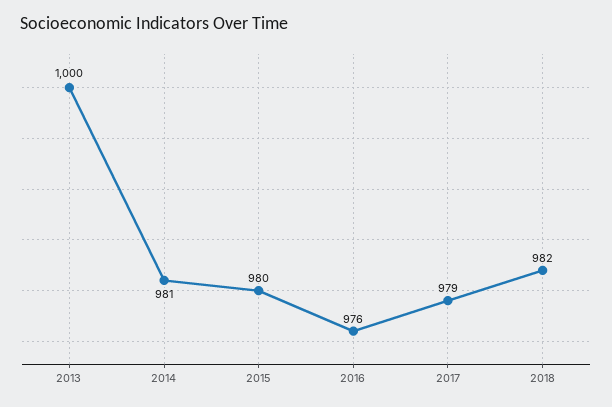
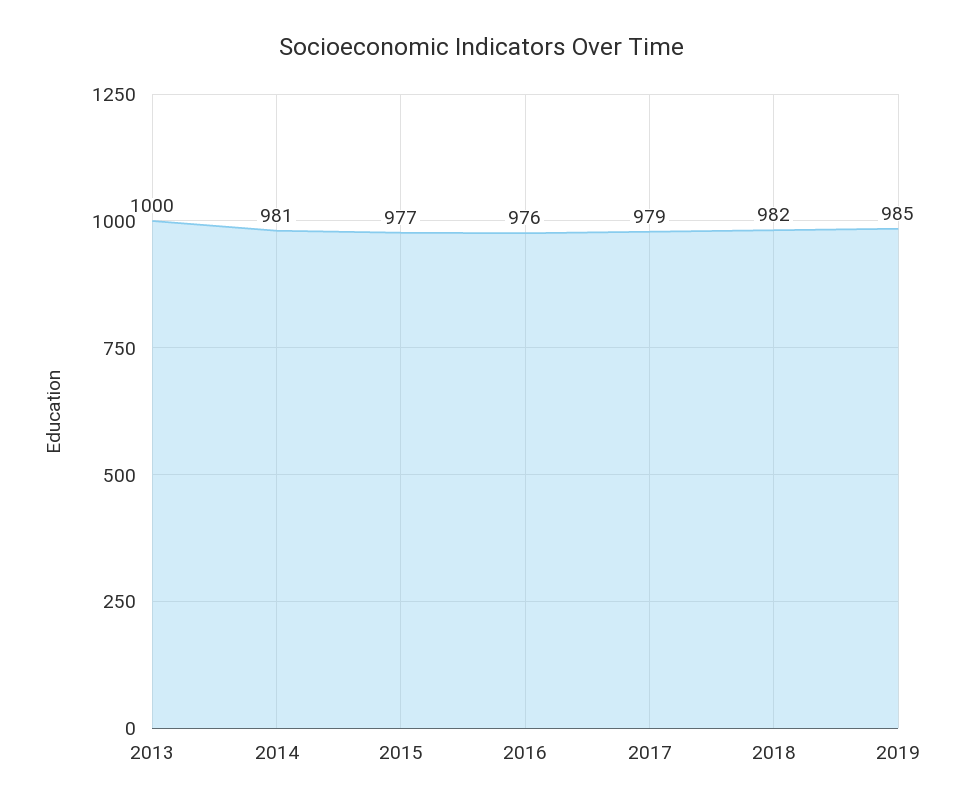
2015: 980 -> 977
2019: none -> 985

